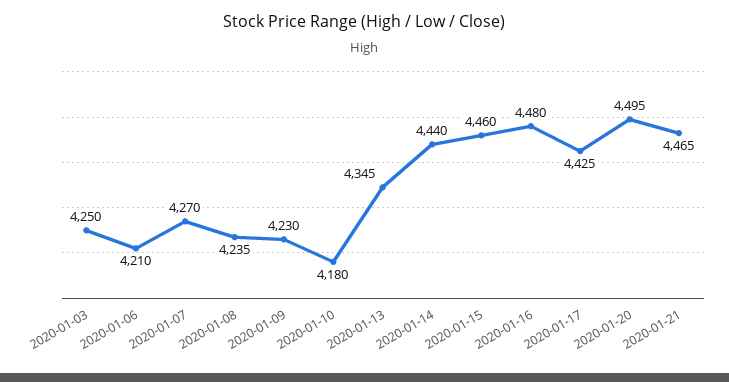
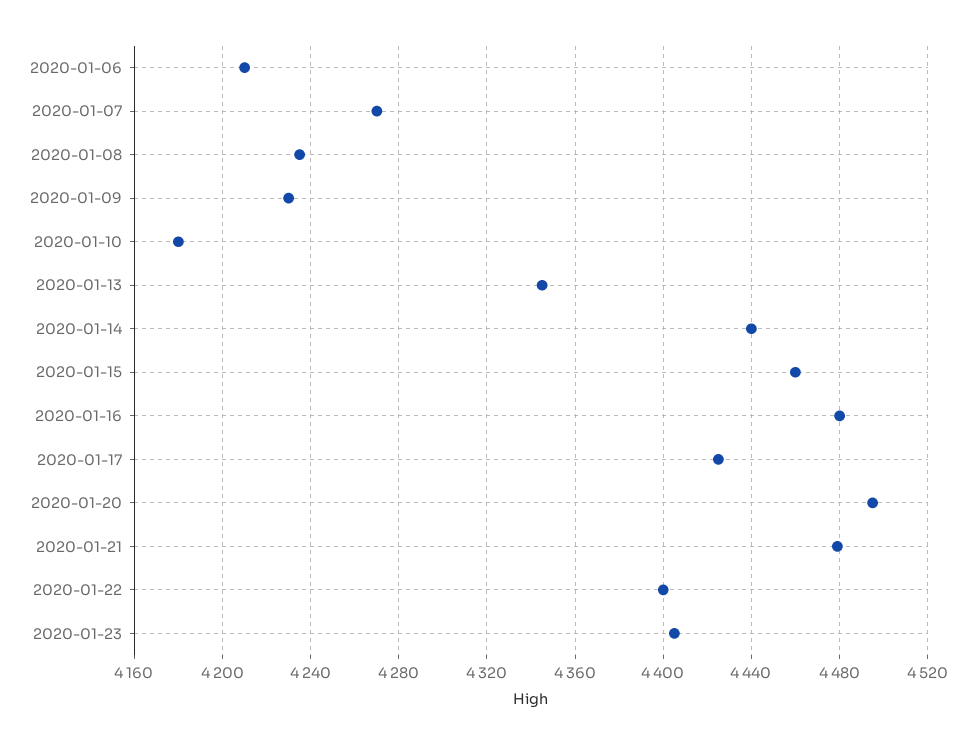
2020-01-03: 4250 -> none
2020-01-21: 4465 -> 4480
2020-01-22: none -> 4400
2020-01-23: none -> 4405

